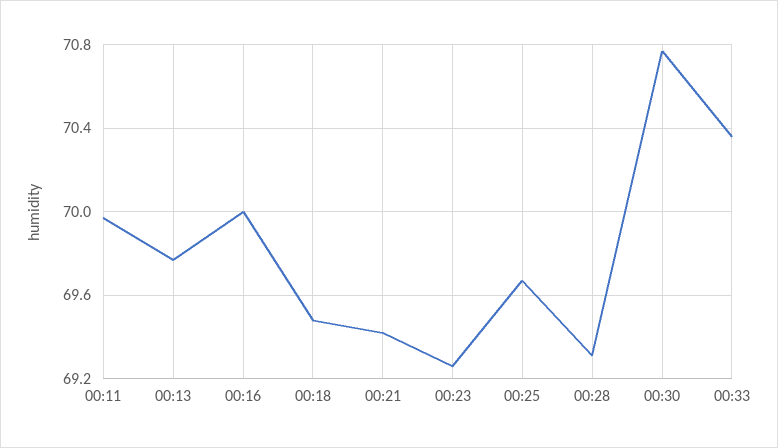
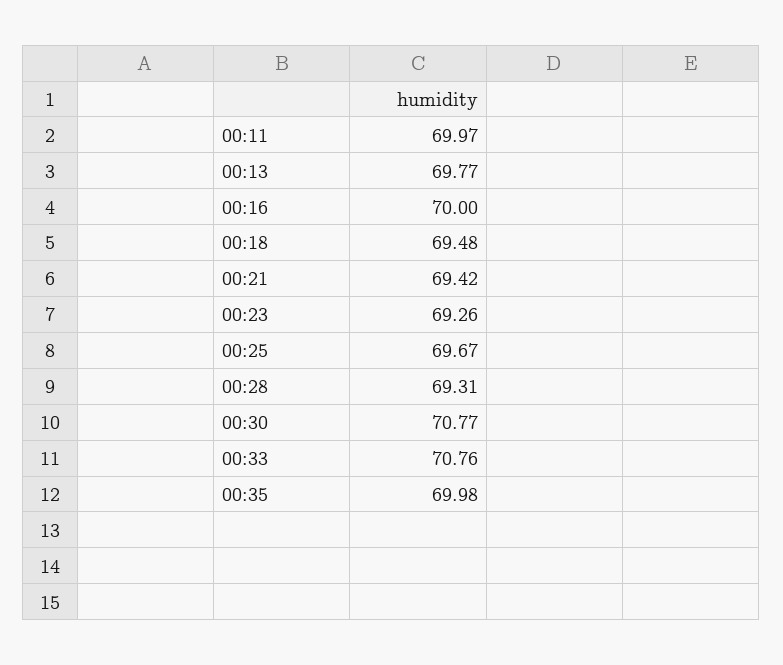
00:33: 70.35 -> 70.76
00:35: none -> 69.98

